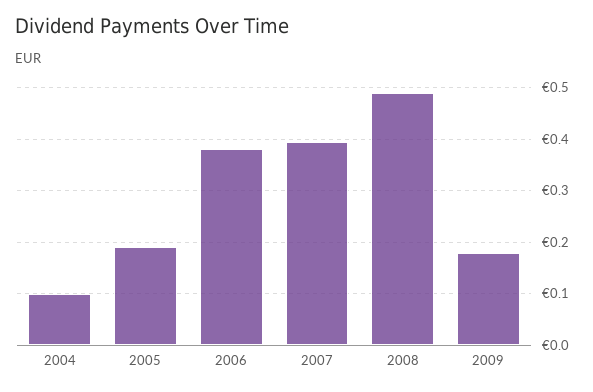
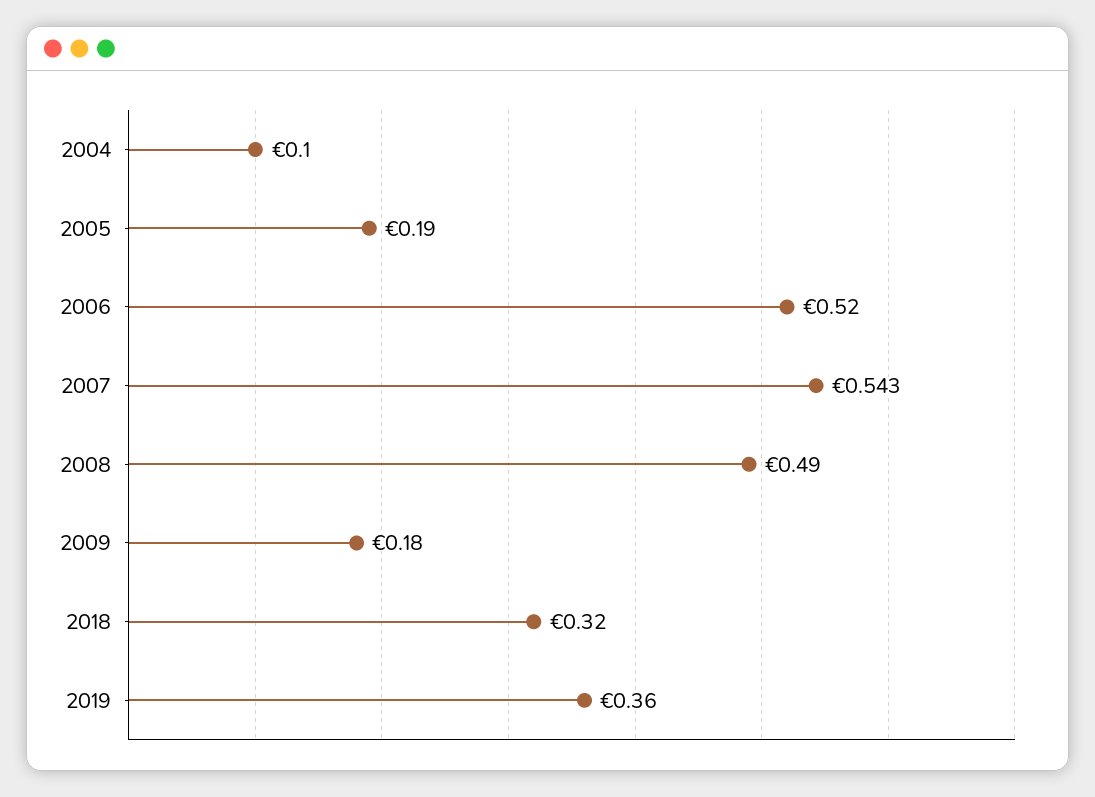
2006: 0.38 -> 0.52
2007: 0.4 -> 0.543
2018: none -> 0.32
2019: none -> 0.36

